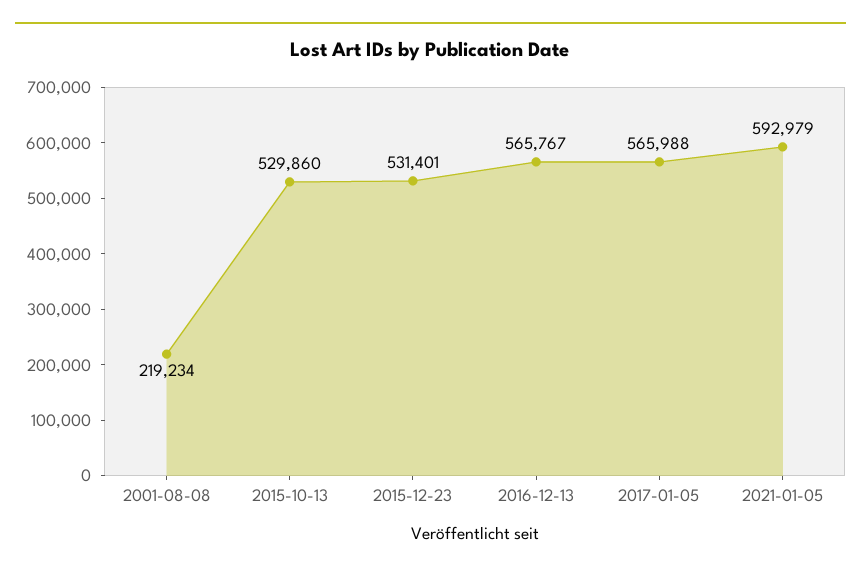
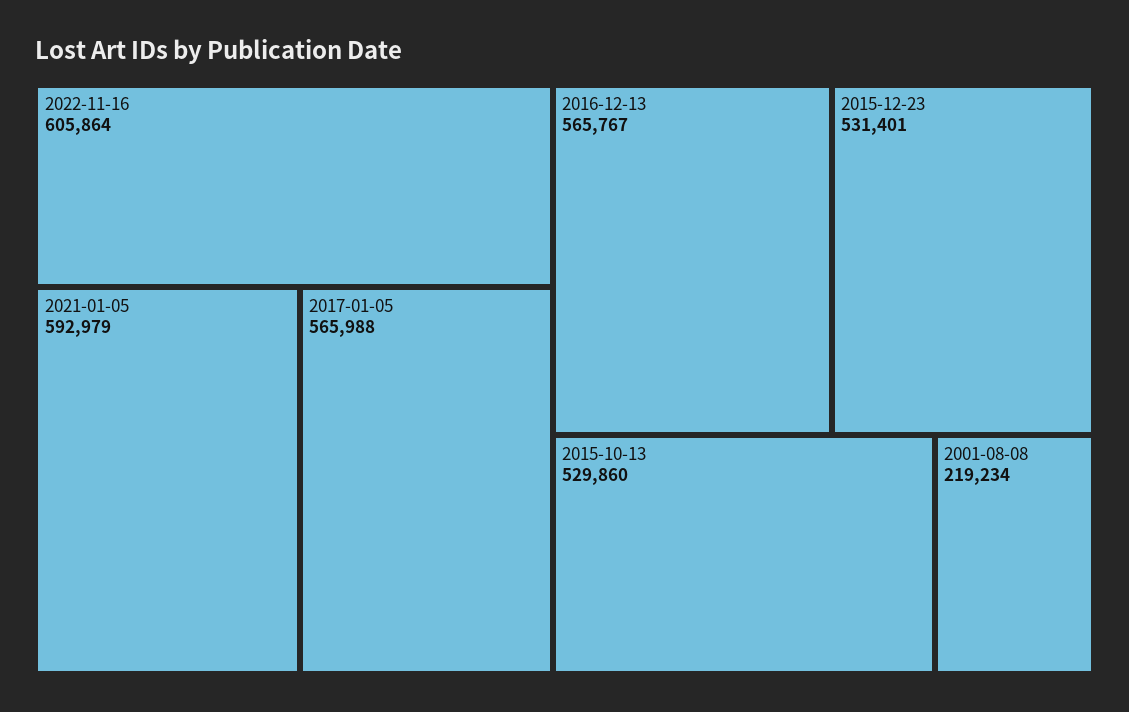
2022-11-16: none -> 605864

